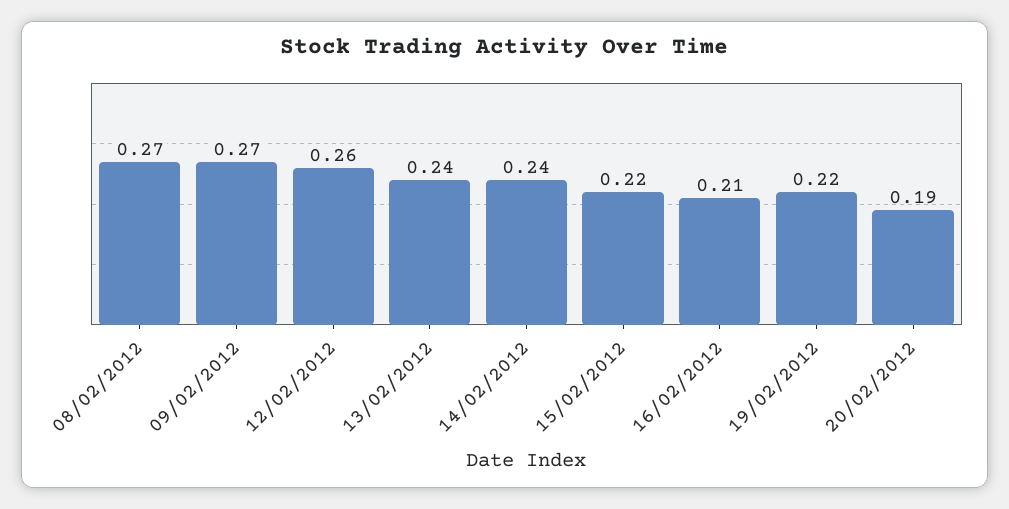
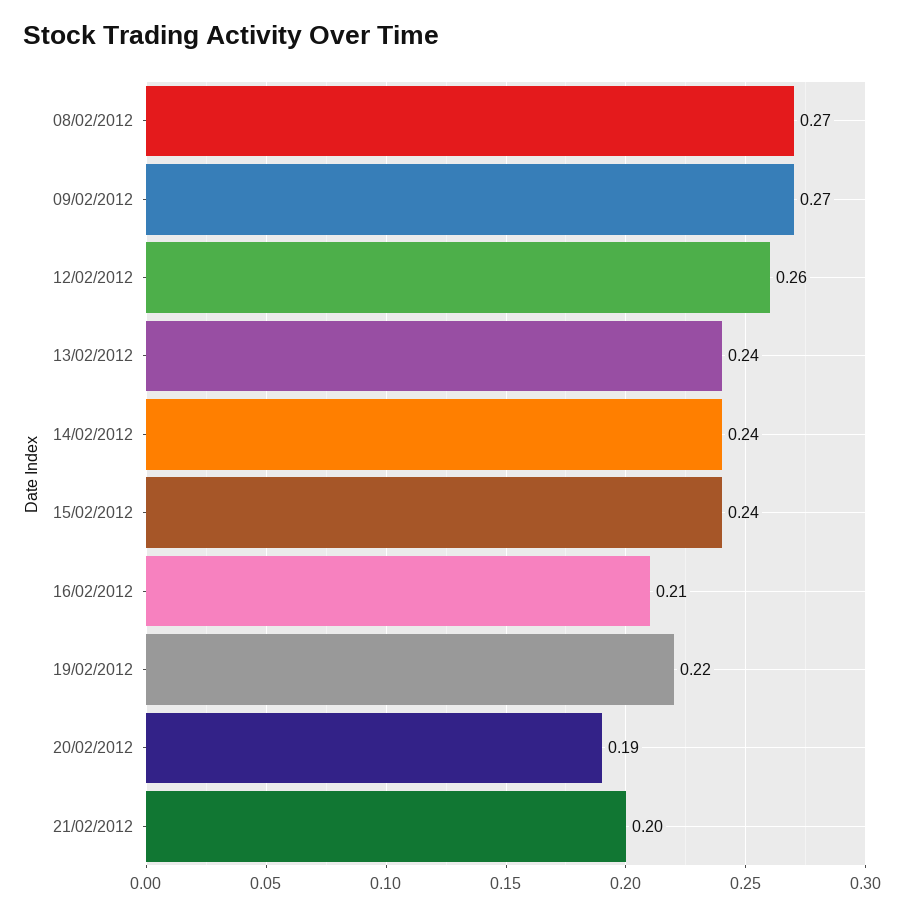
15/02/2012: 0.22 -> 0.24
21/02/2012: none -> 0.2

